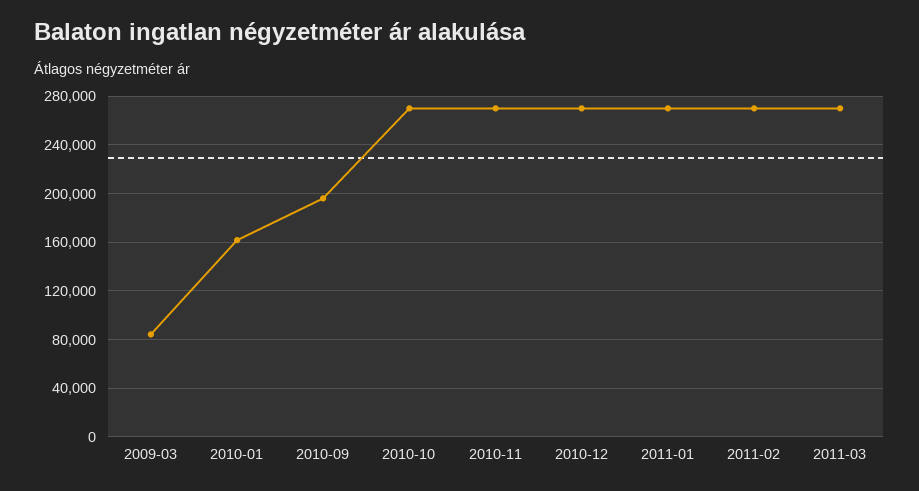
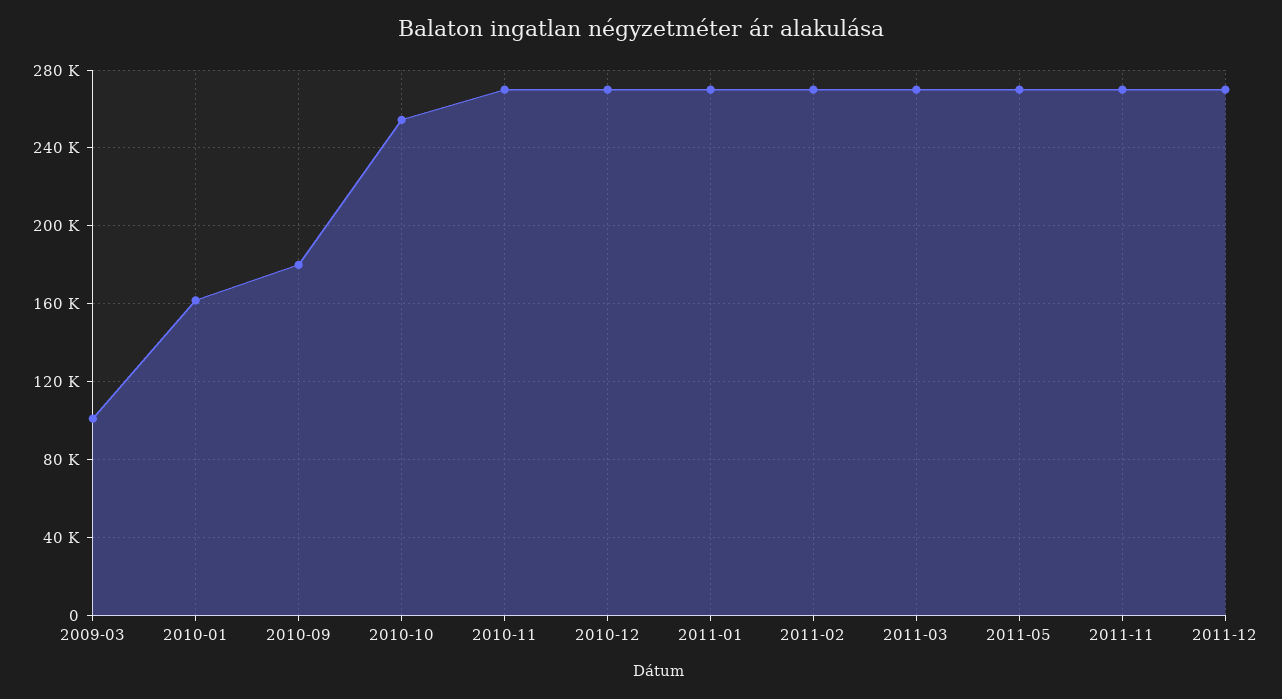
2009-03: 85000 -> 100000
2010-09: 195000 -> 180000
2010-10: 270000 -> 255000
2011-05: none -> 270000
2011-11: none -> 270000
2011-12: none -> 270000

